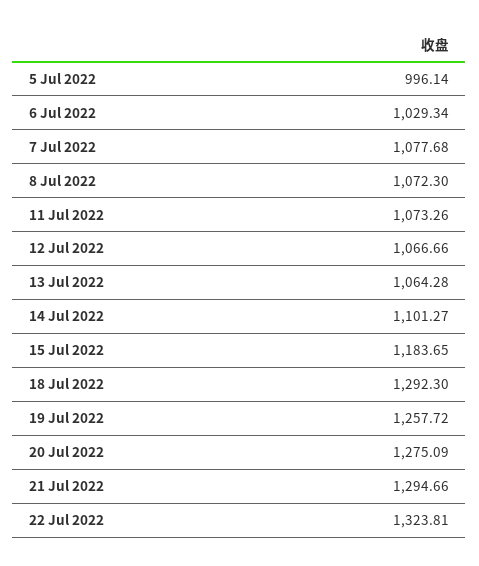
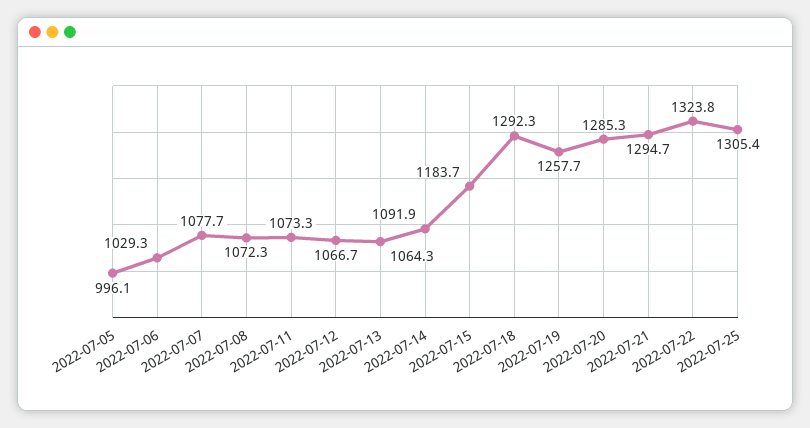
14 Jul 2022: 1101.27 -> 1091.9
20 Jul 2022: 1275.09 -> 1285.3
2022-07-25: none -> 1305.4

